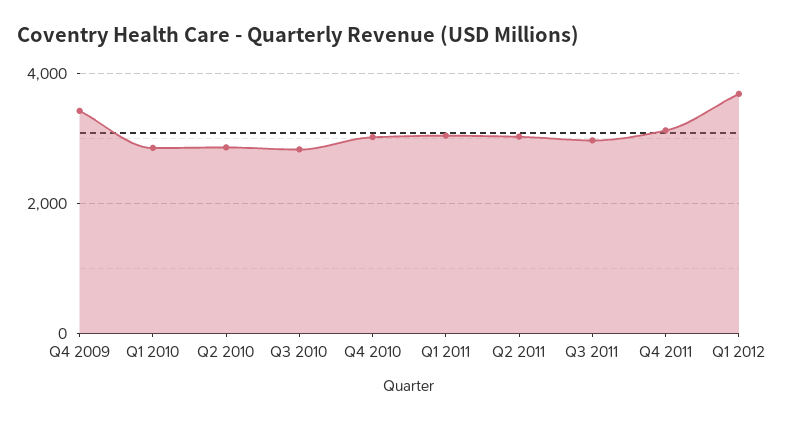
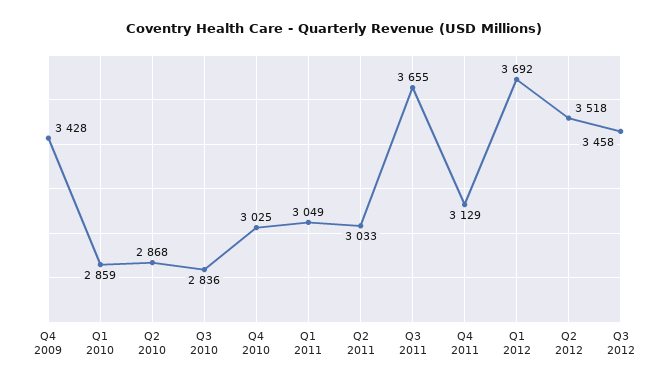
Q3 2011: 3000 -> 3655
Q2 2012: none -> 3518
Q3 2012: none -> 3458

